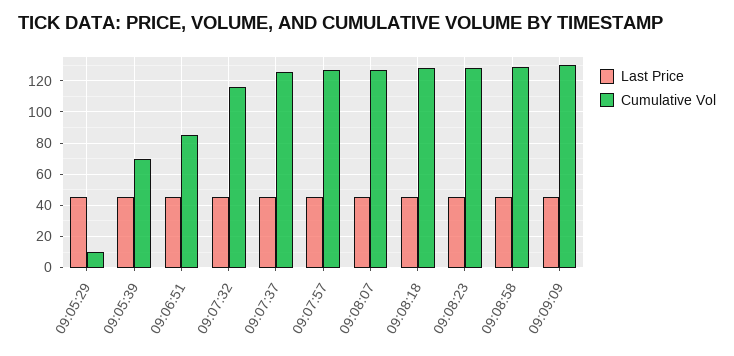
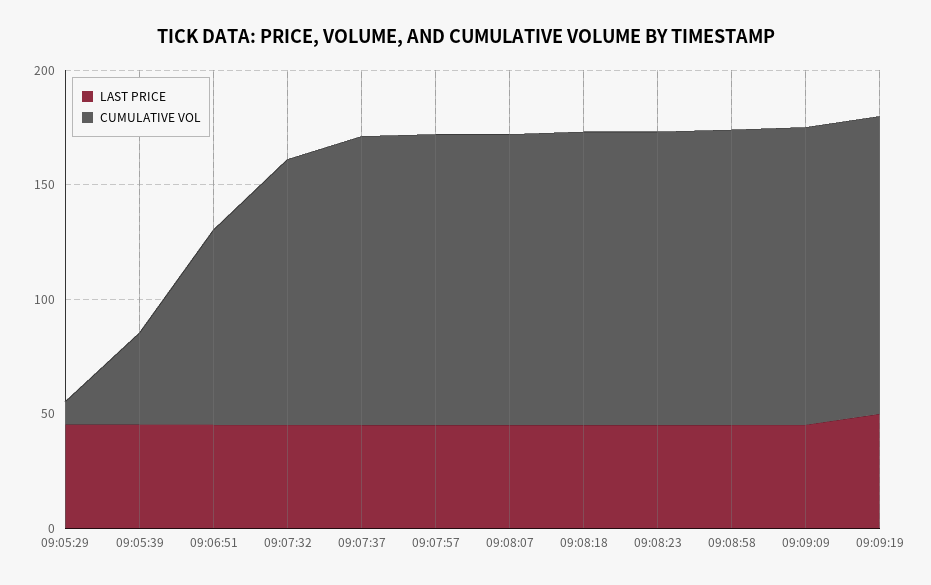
Cumulative Vol, 09:05:39: 70 -> 40
Last Price, 09:09:19: none -> 50
Cumulative Vol, 09:09:19: none -> 130

